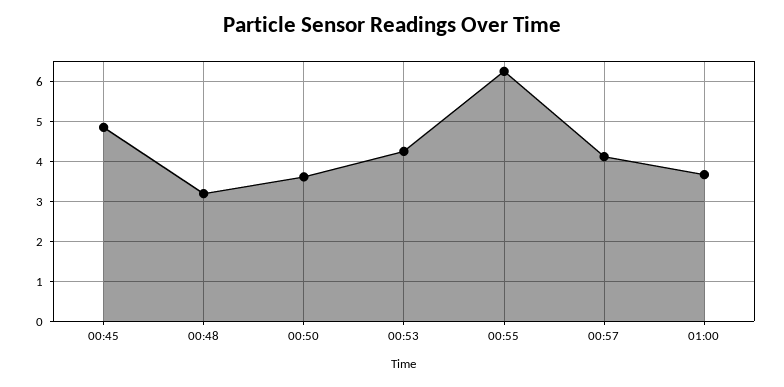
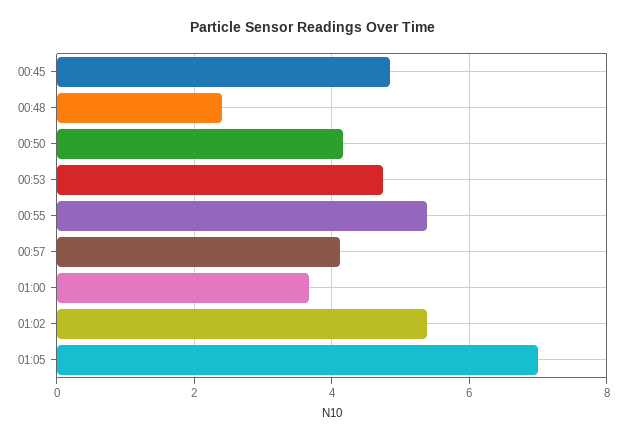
00:48: 3.2 -> 2.4
00:50: 3.6 -> 4.2
00:53: 4.2 -> 4.8
00:55: 6.2 -> 5.4
01:02: none -> 5.4
01:05: none -> 7

